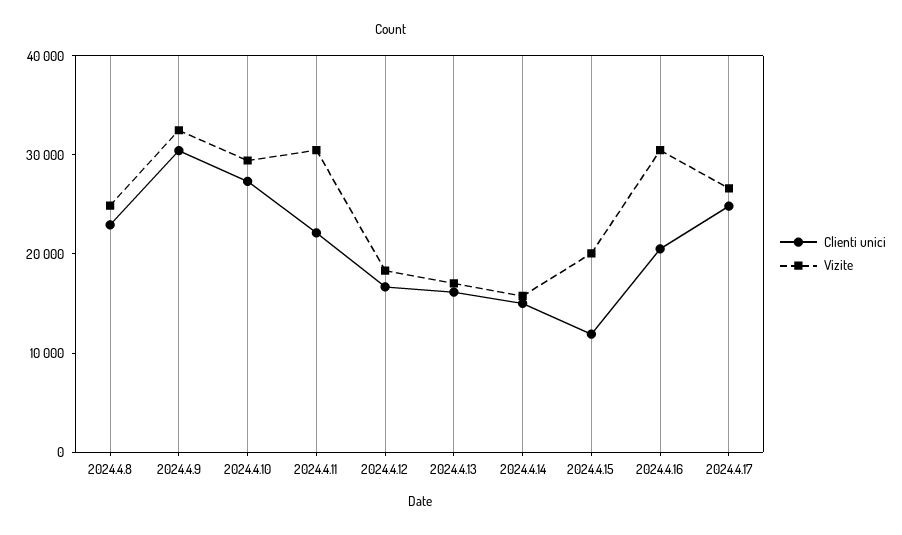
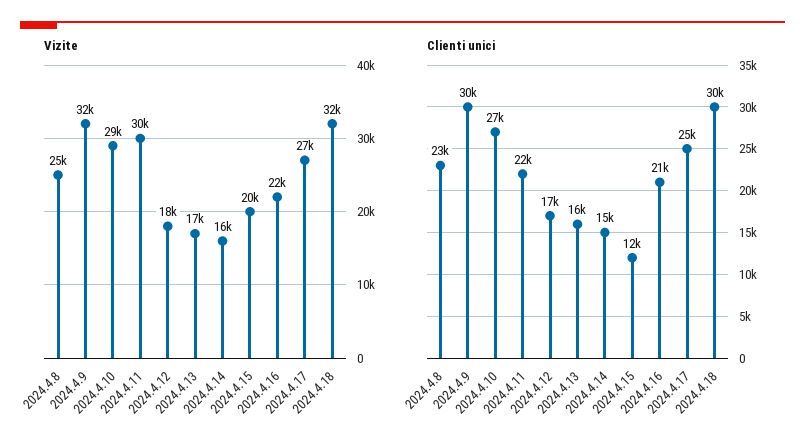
Vizite, 2024.4.16: 30000 -> 22000
Vizite, 2024.4.18: none -> 32000
Clienti unici, 2024.4.18: none -> 30000

